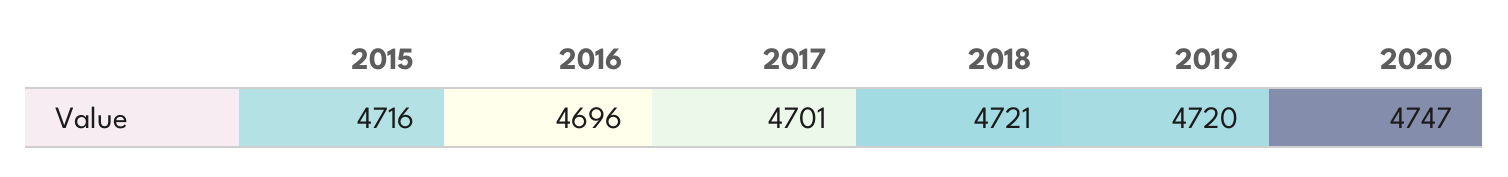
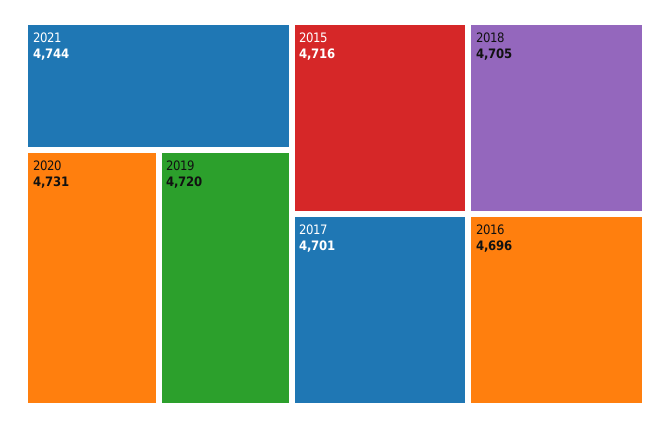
2018: 4721 -> 4705
2020: 4747 -> 4731
2021: none -> 4744

